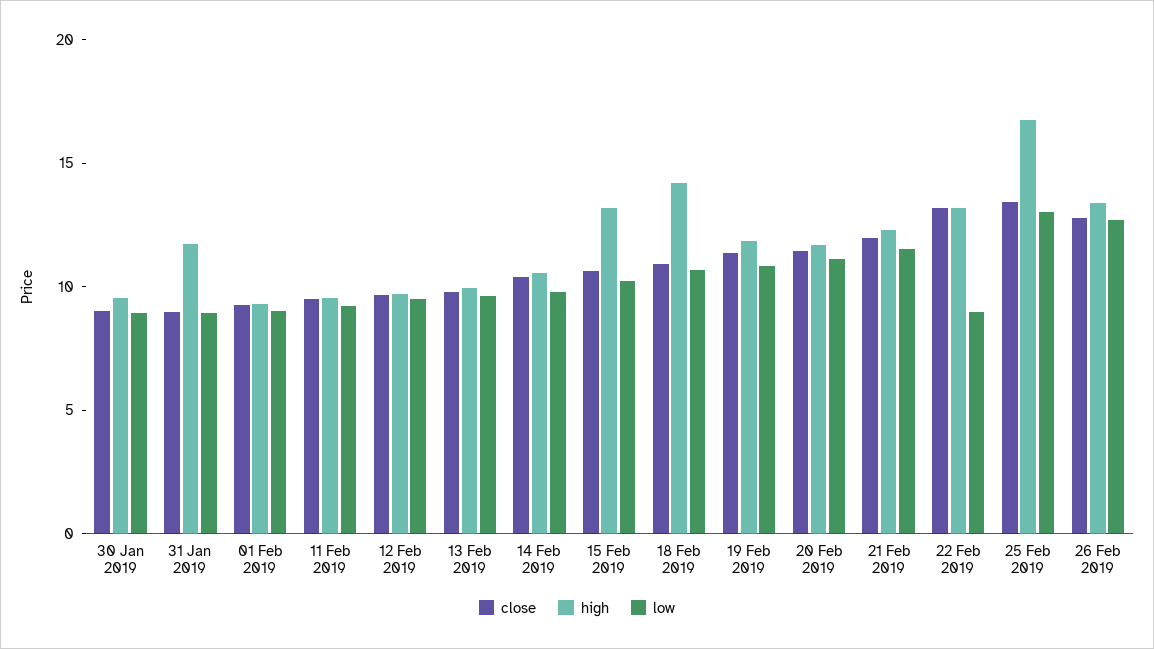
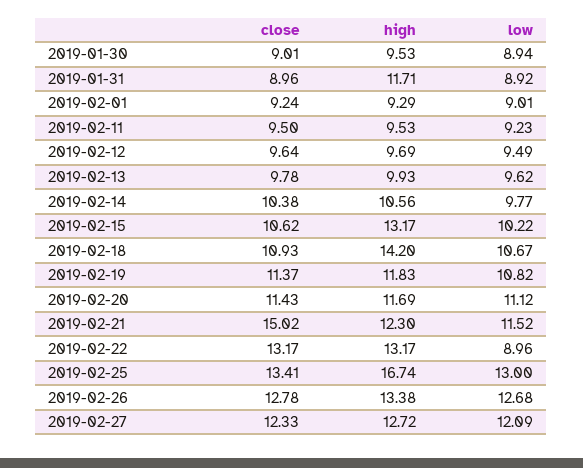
close, 21 Feb 2019: 12 -> 15.02
close, 2019-02-27: none -> 12.33
high, 2019-02-27: none -> 12.72
low, 2019-02-27: none -> 12.09

